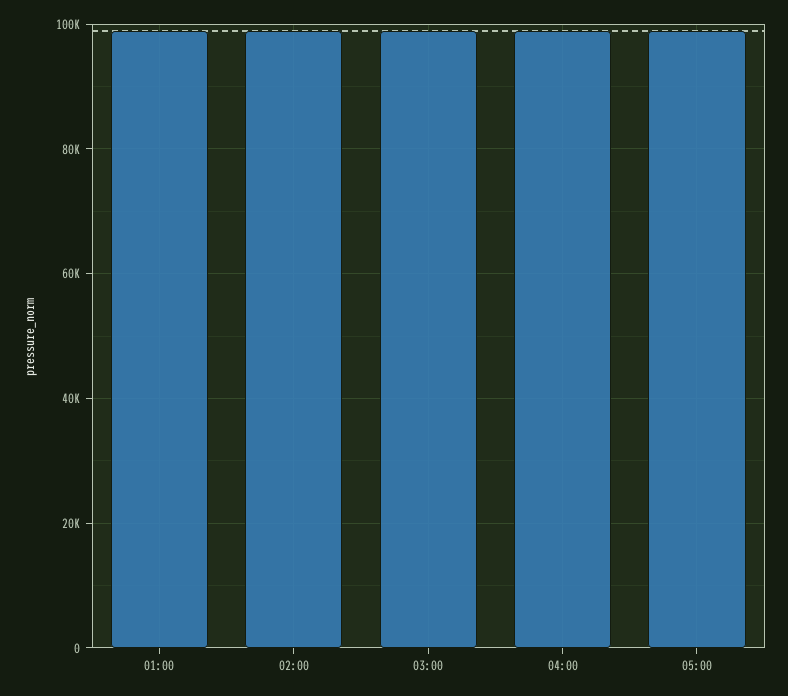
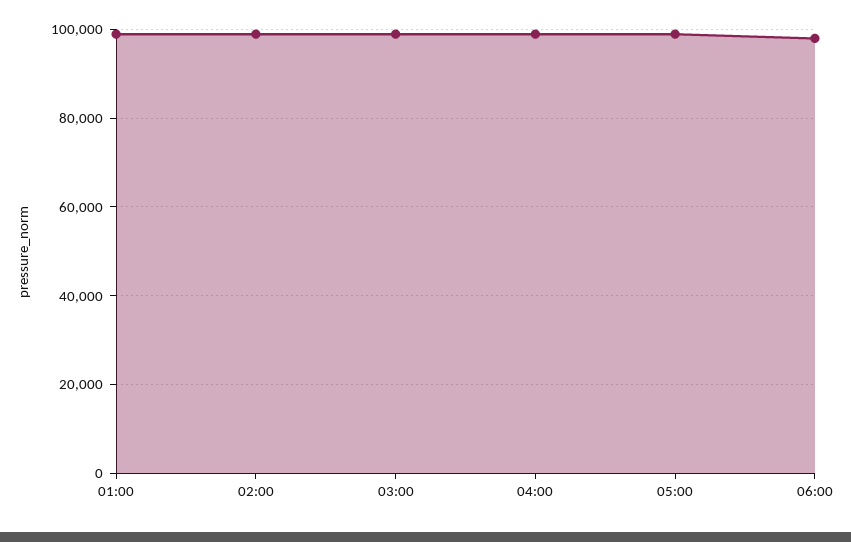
06:00: none -> 98000

